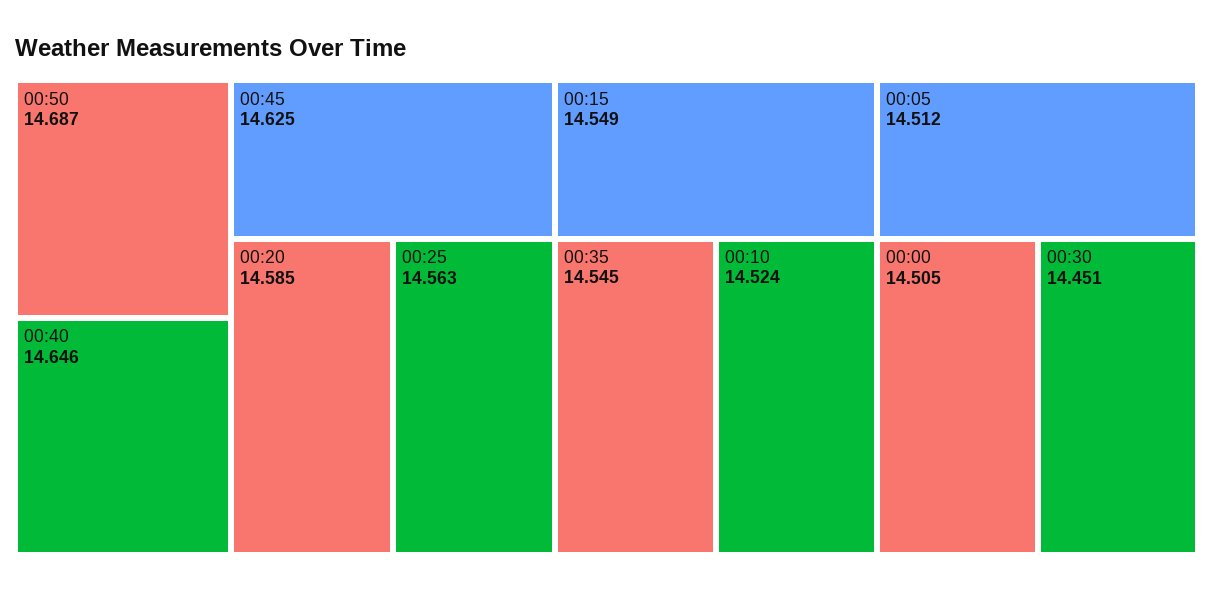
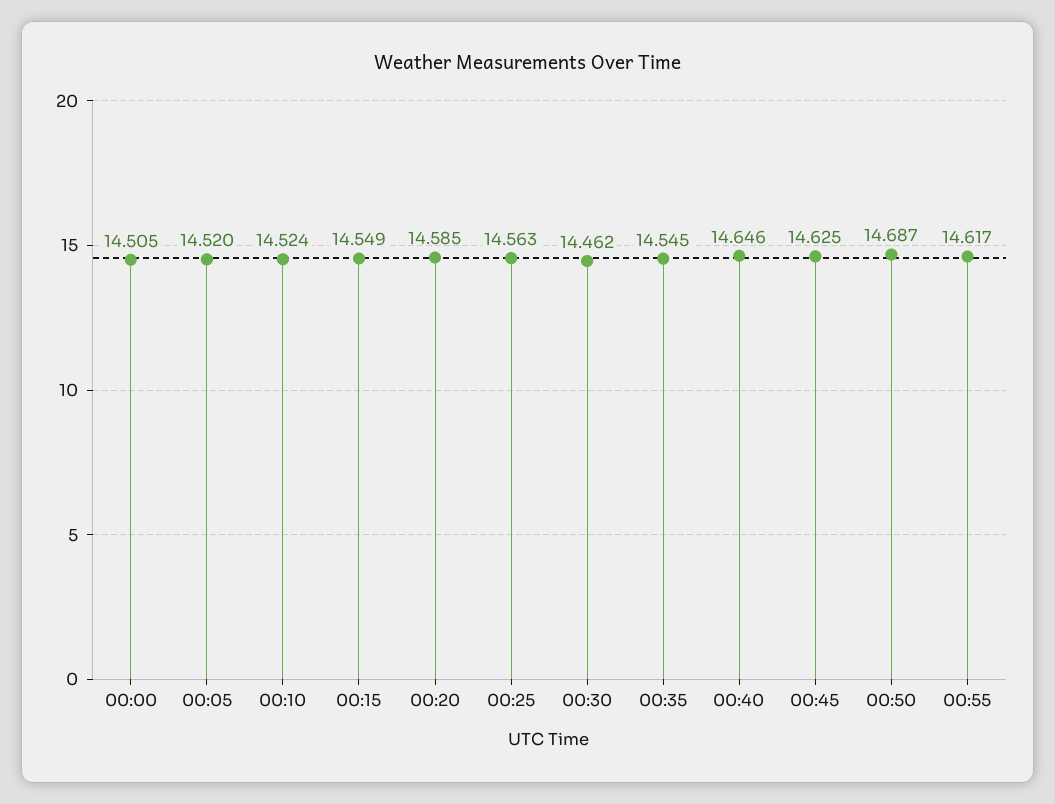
00:05: 14.512 -> 14.52
00:30: 14.451 -> 14.462
00:55: none -> 14.617

